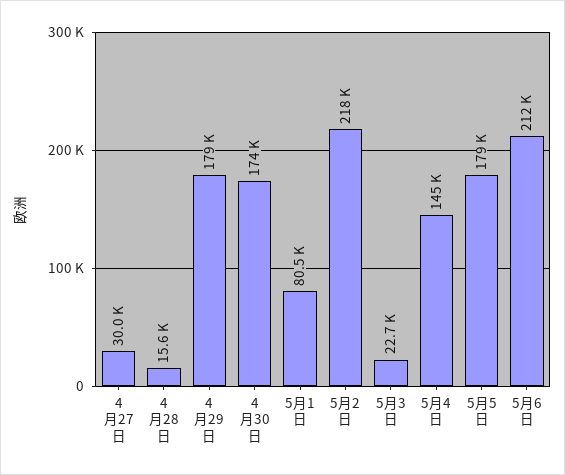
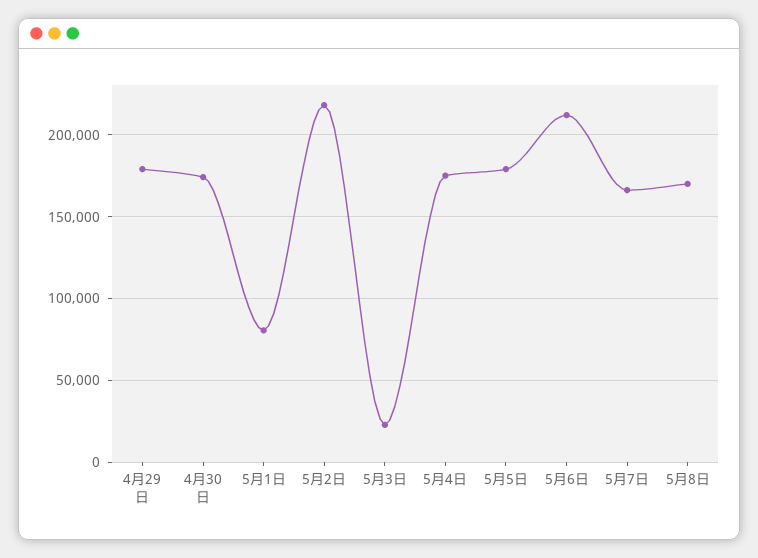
4月27日: 30000 -> none
4月28日: 15600 -> none
5月4日: 145000 -> 175000
5月7日: none -> 165000
5月8日: none -> 170000

